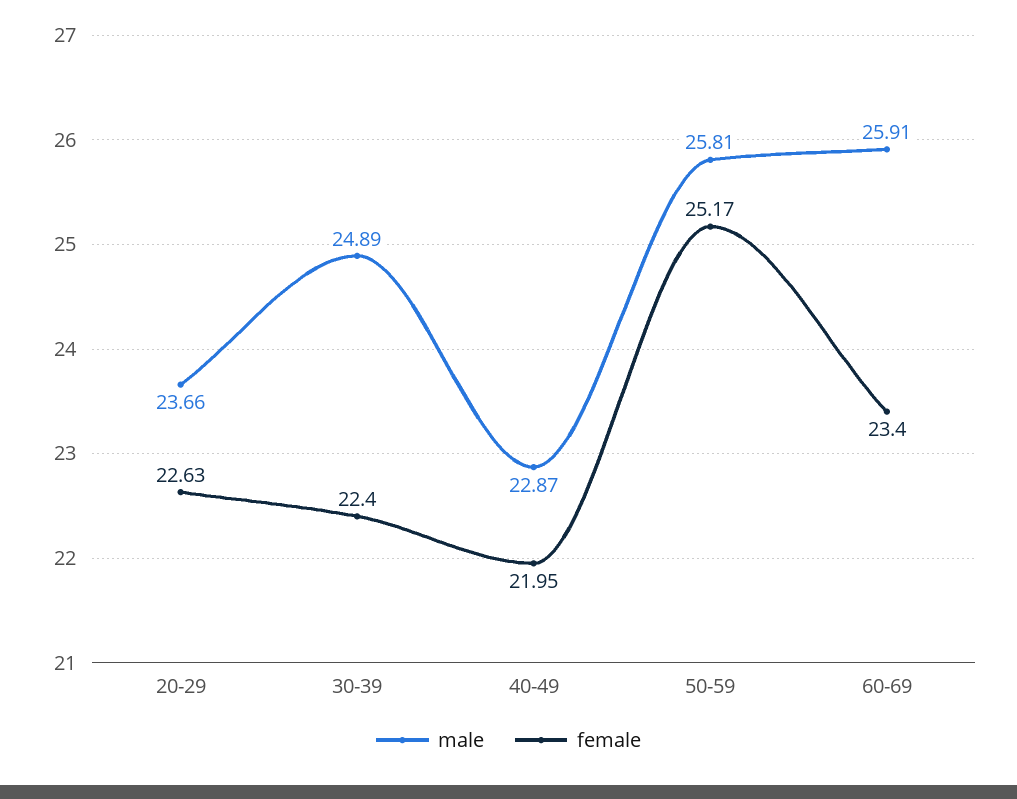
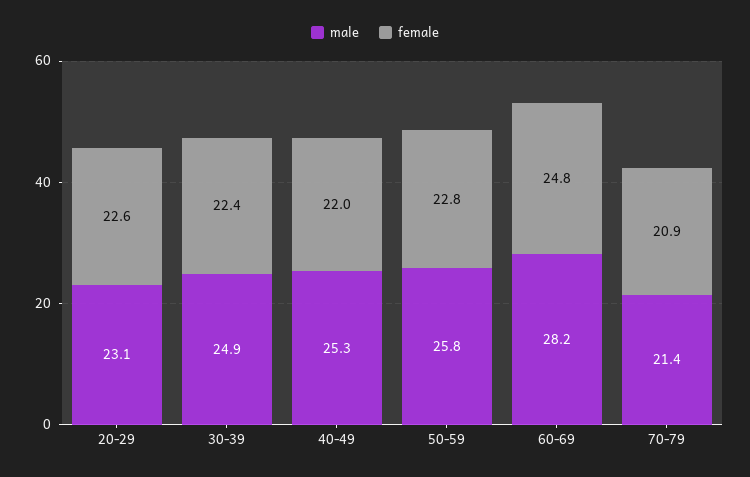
male, 20-29: 23.66 -> 23.1
male, 40-49: 22.87 -> 25.3
female, 50-59: 25.17 -> 22.8
male, 60-69: 25.91 -> 28.2
female, 60-69: 23.4 -> 24.8
male, 70-79: none -> 21.4
female, 70-79: none -> 20.9

